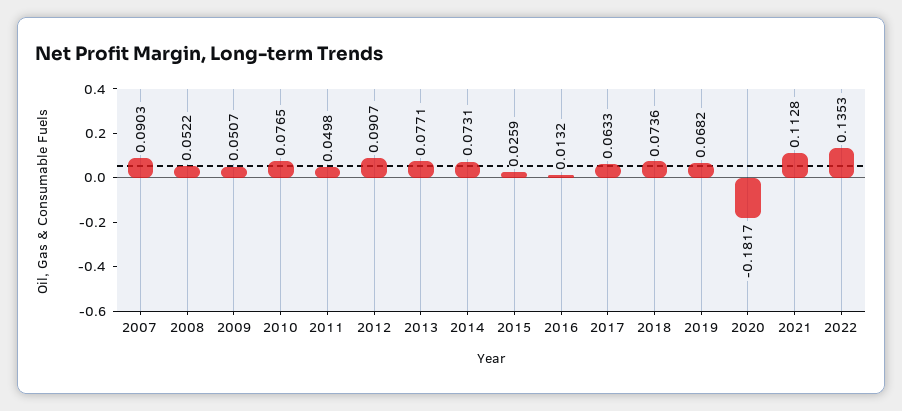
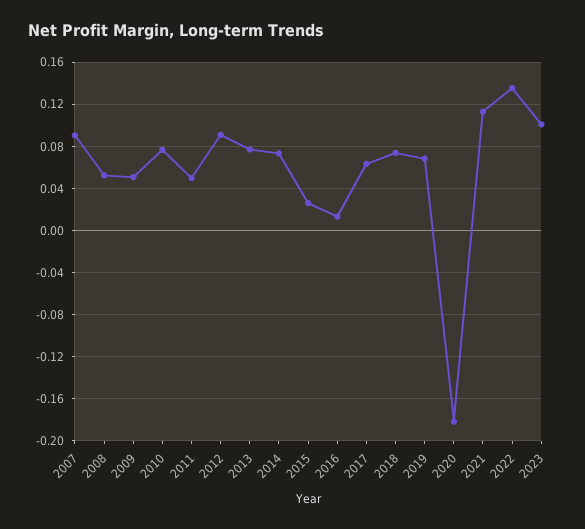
2023: none -> 0.1

